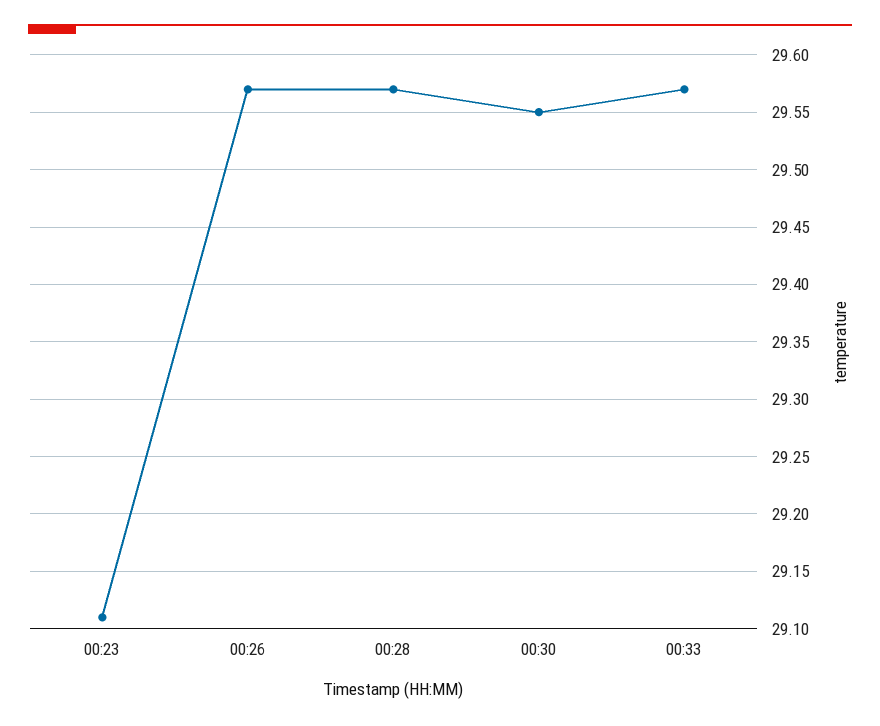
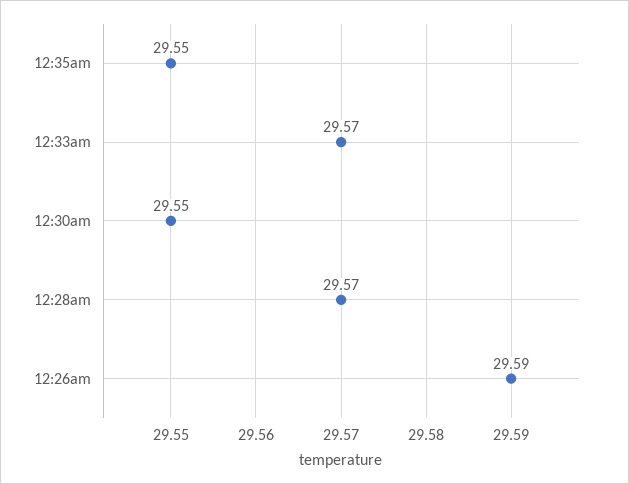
00:23: 29.11 -> none
00:26: 29.57 -> 29.59
12:35am: none -> 29.55

